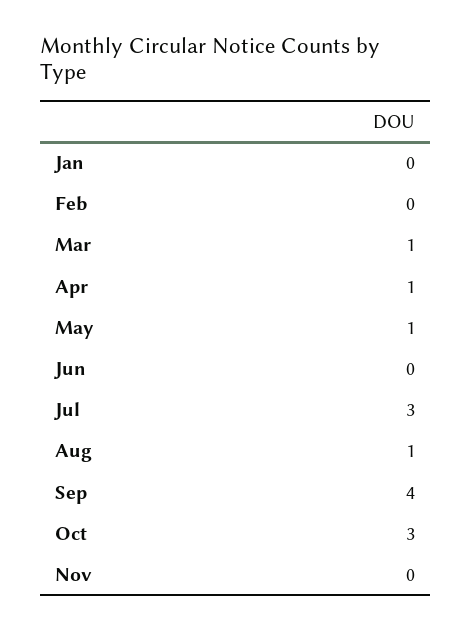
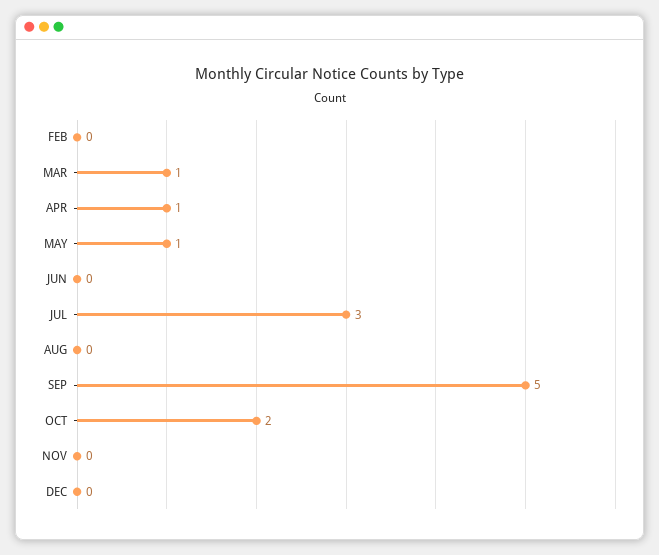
Jan: 0 -> none
Aug: 1 -> 0
Sep: 4 -> 5
Oct: 3 -> 2
DEC: none -> 0

